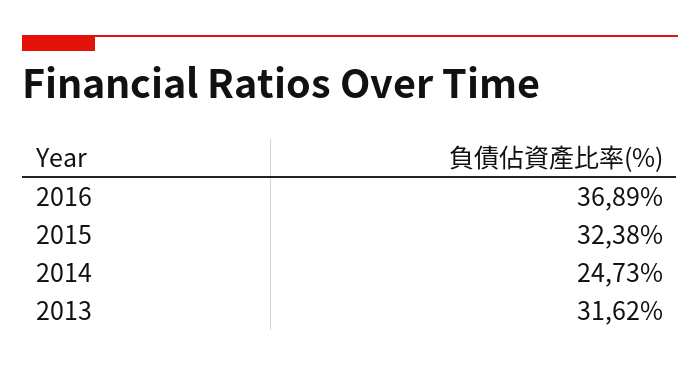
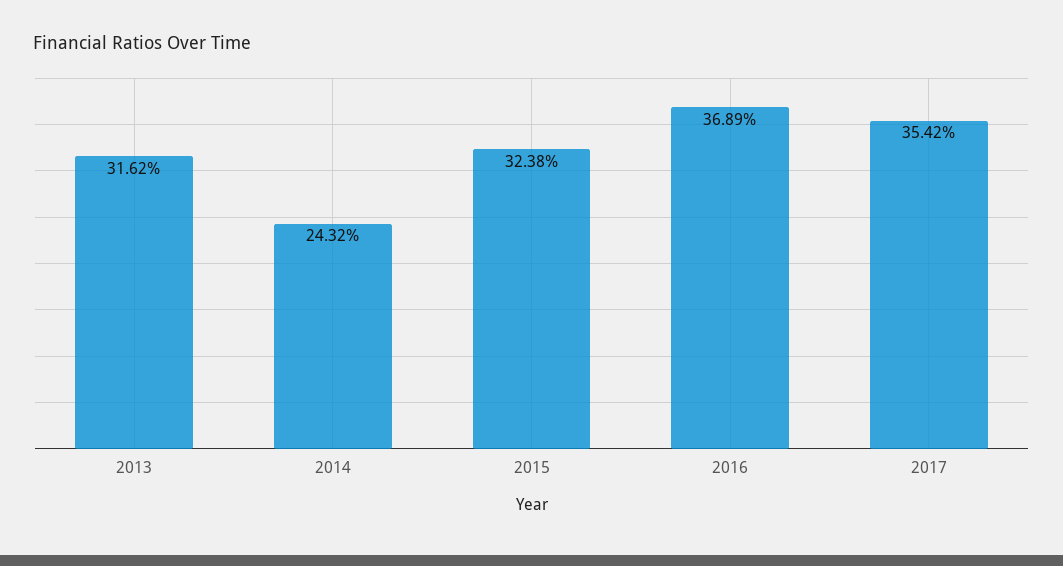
2014: 24.73 -> 24.32
2017: none -> 35.42

